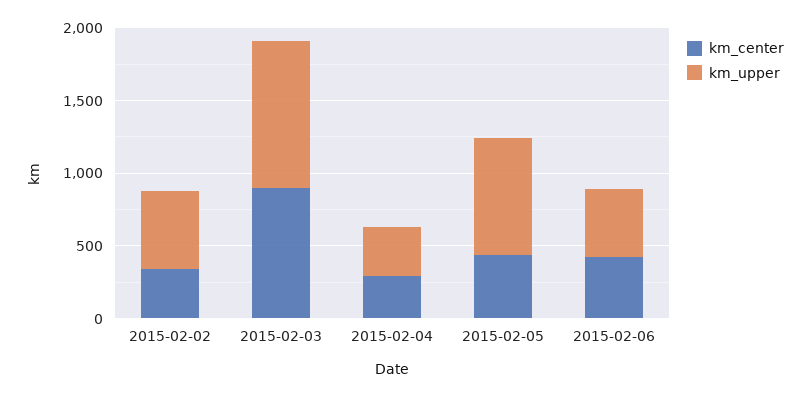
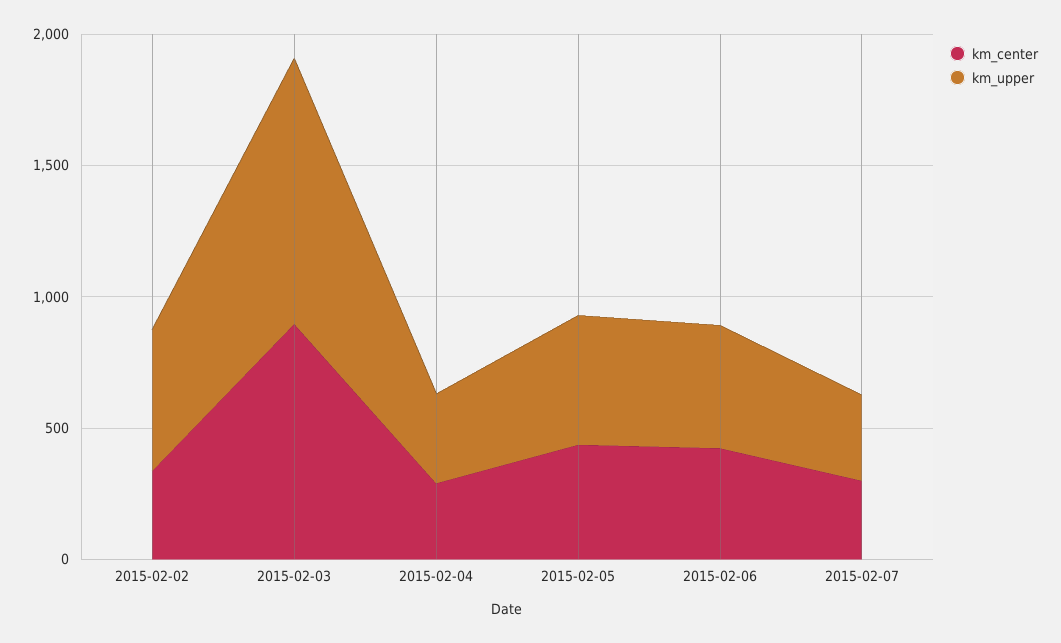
km_upper, 2015-02-05: 800 -> 500
km_center, 2015-02-07: none -> 300
km_upper, 2015-02-07: none -> 300

